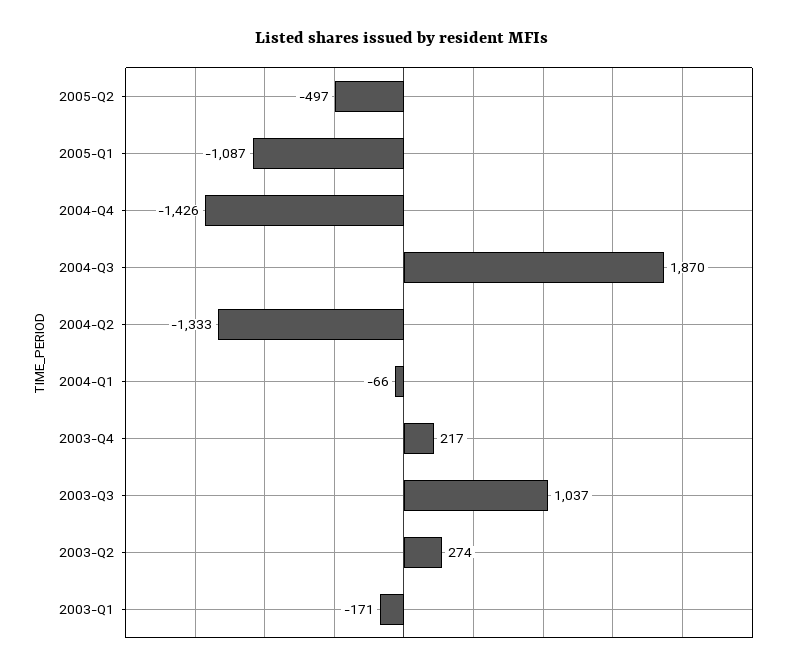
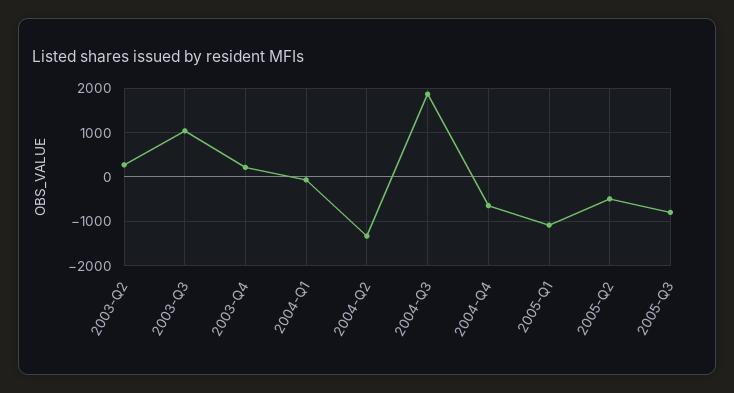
2004-Q4: -1426 -> -600
2003-Q1: -171 -> none
2005-Q3: none -> -800

